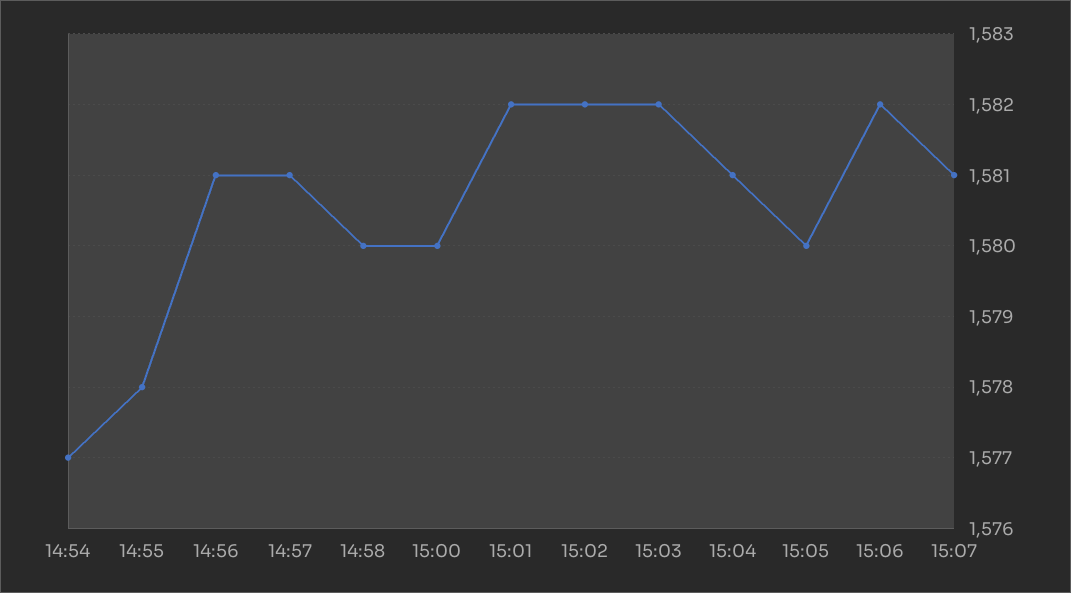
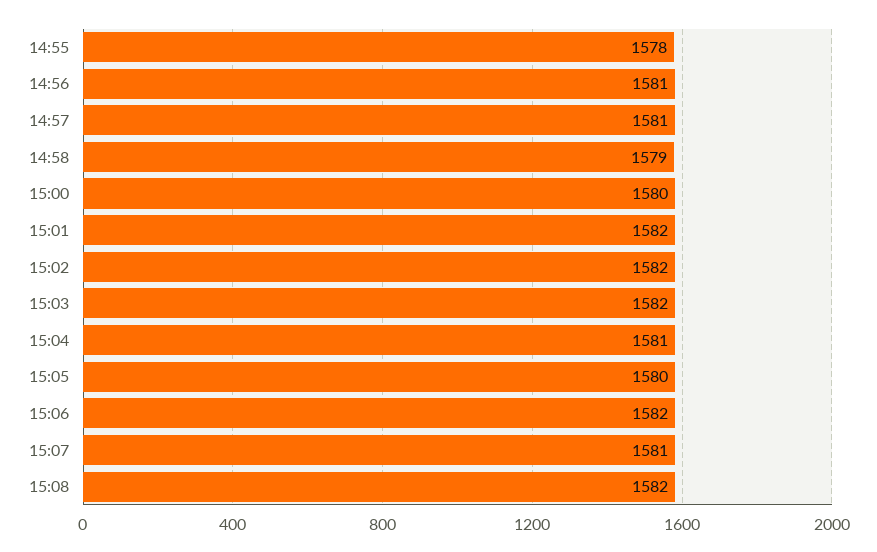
14:54: 1577 -> none
14:58: 1580 -> 1579
15:08: none -> 1582

